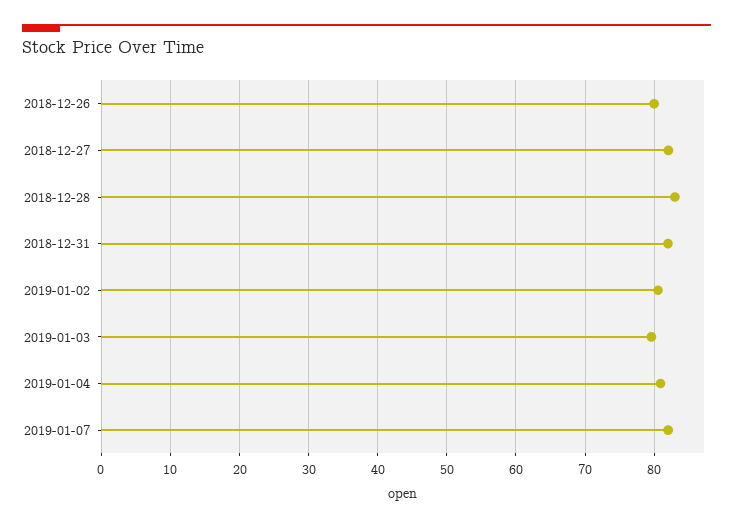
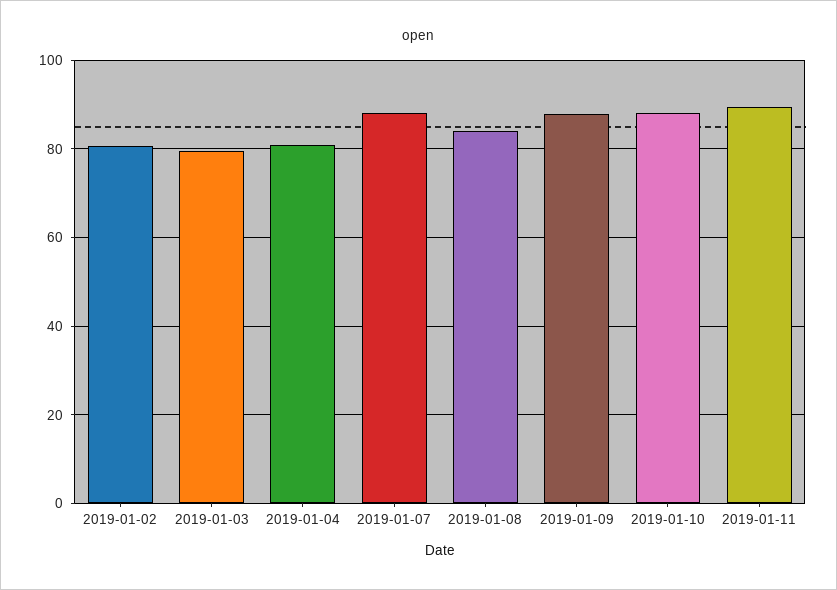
2018-12-26: 80 -> none
2018-12-27: 82 -> none
2018-12-28: 83 -> none
2018-12-31: 82 -> none
2019-01-07: 82 -> 88
2019-01-08: none -> 84
2019-01-09: none -> 88
2019-01-10: none -> 88
2019-01-11: none -> 90

